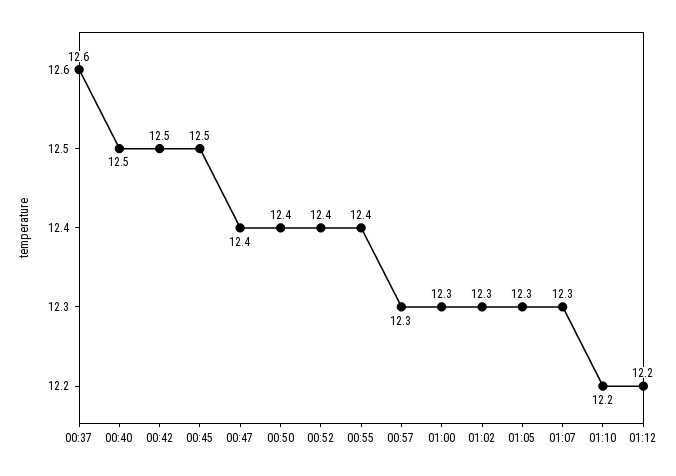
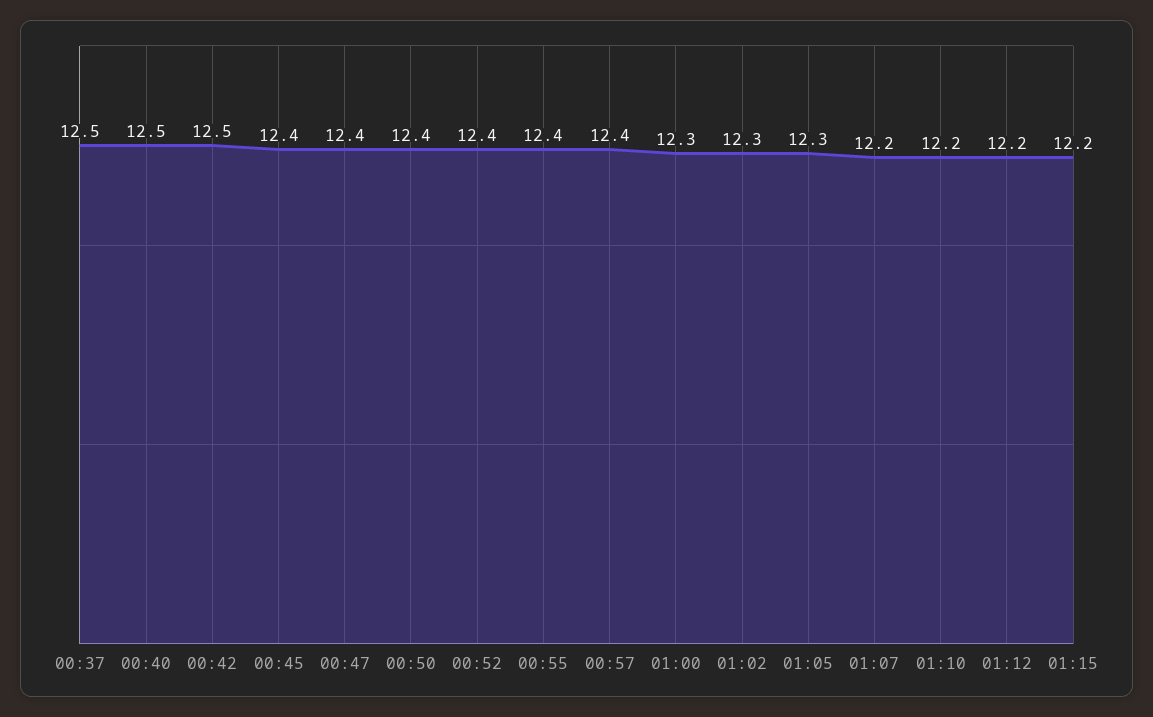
00:37: 12.6 -> 12.5
00:45: 12.5 -> 12.4
00:57: 12.3 -> 12.4
01:07: 12.3 -> 12.2
01:15: none -> 12.2

